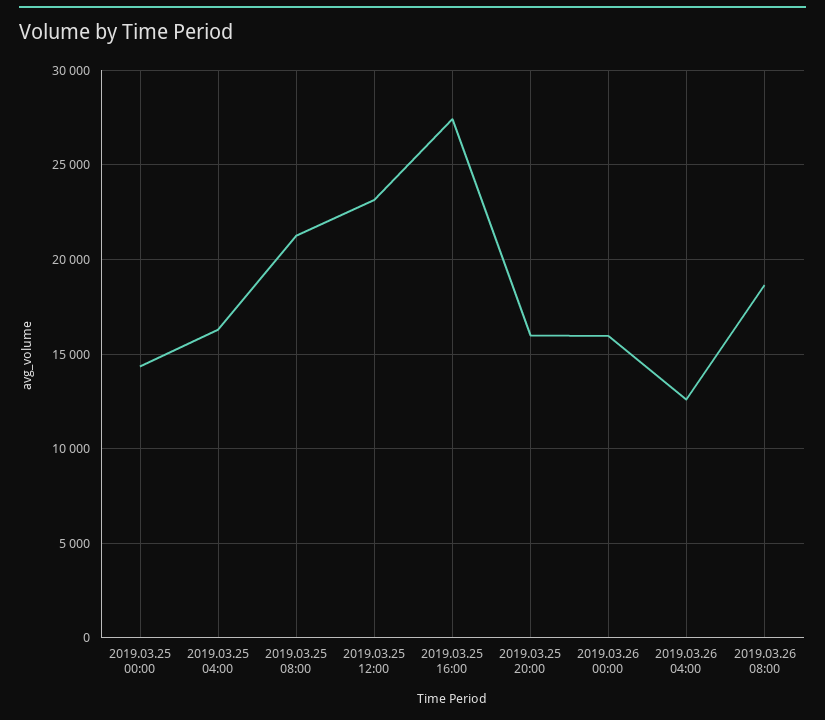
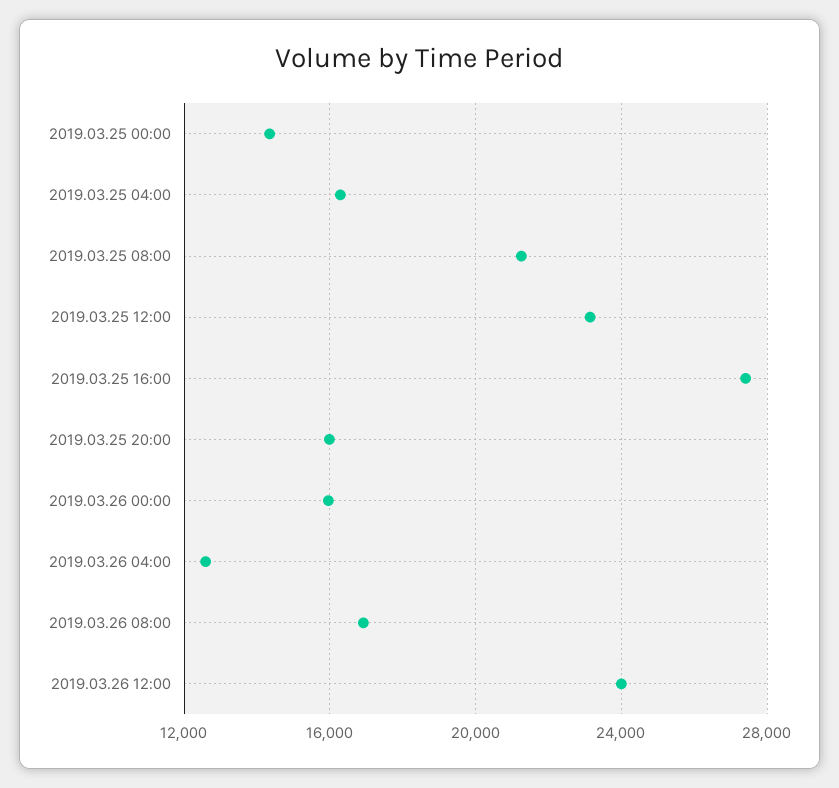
2019.03.26 08:00: 18500 -> 17000
2019.03.26 12:00: none -> 24000

